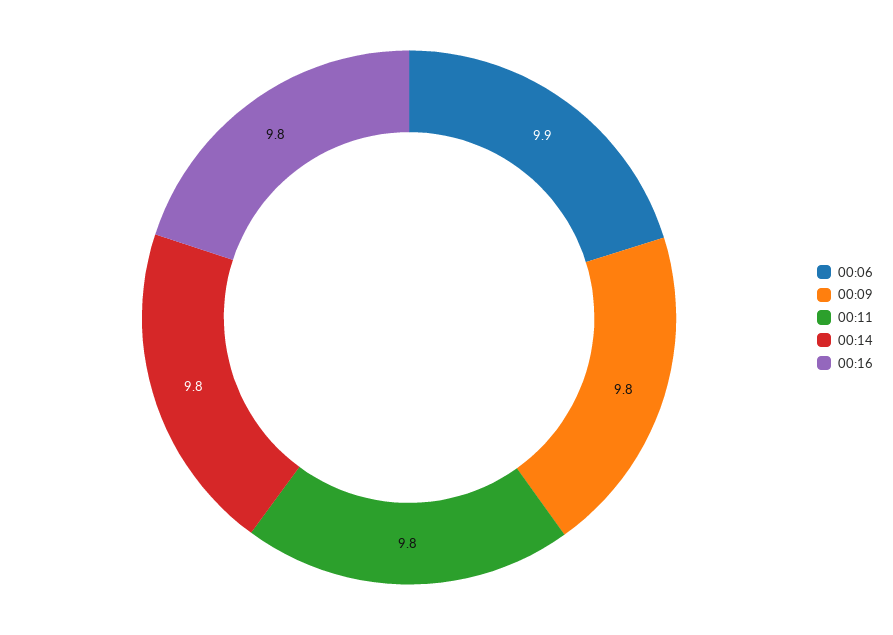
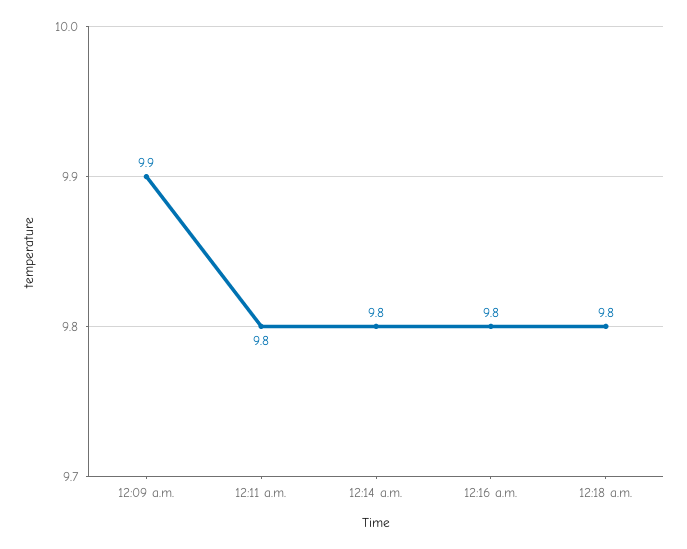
00:06: 9.9 -> none
00:09: 9.8 -> 9.9
12:18 a.m.: none -> 9.8

